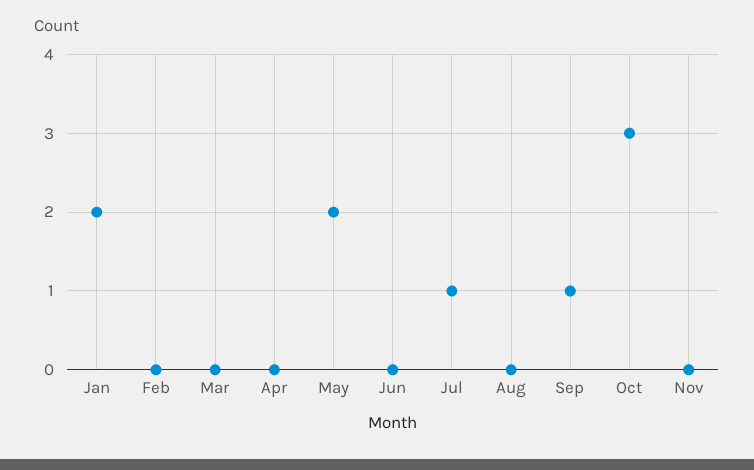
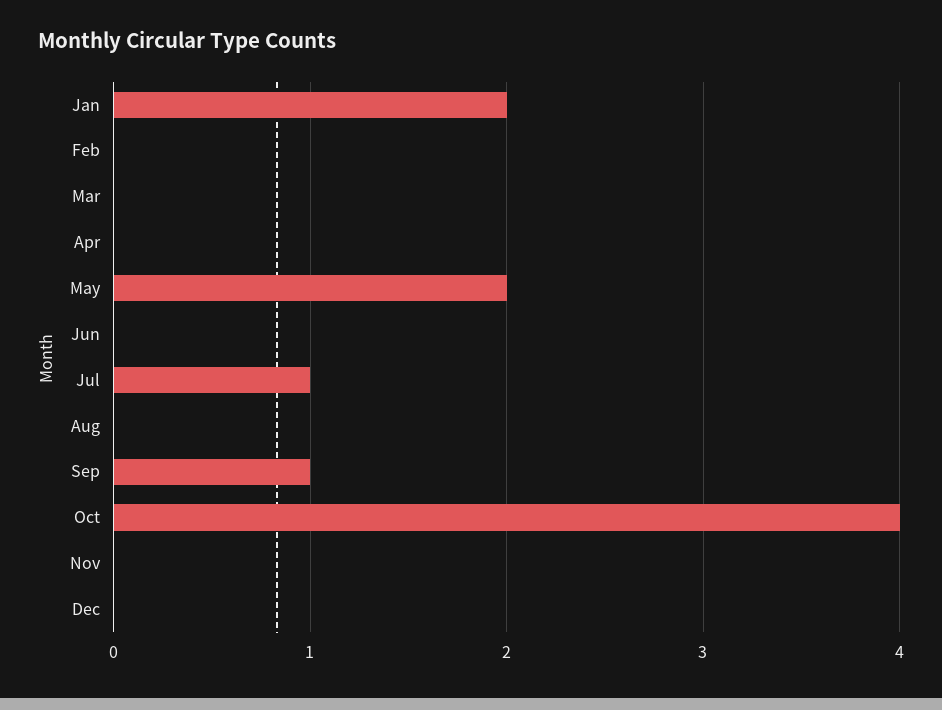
Oct: 3 -> 4
Dec: none -> 0

